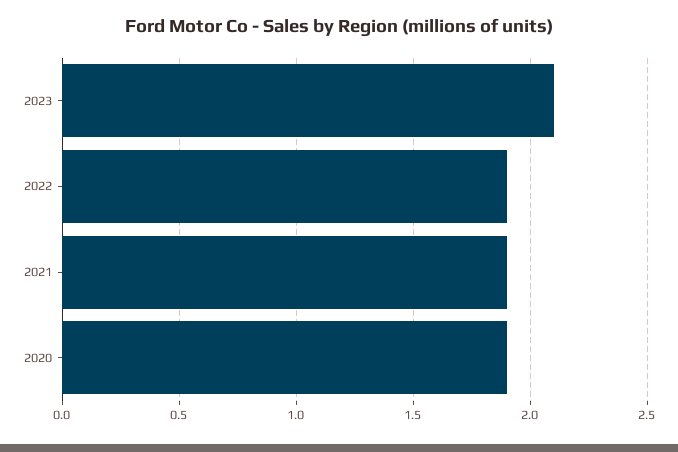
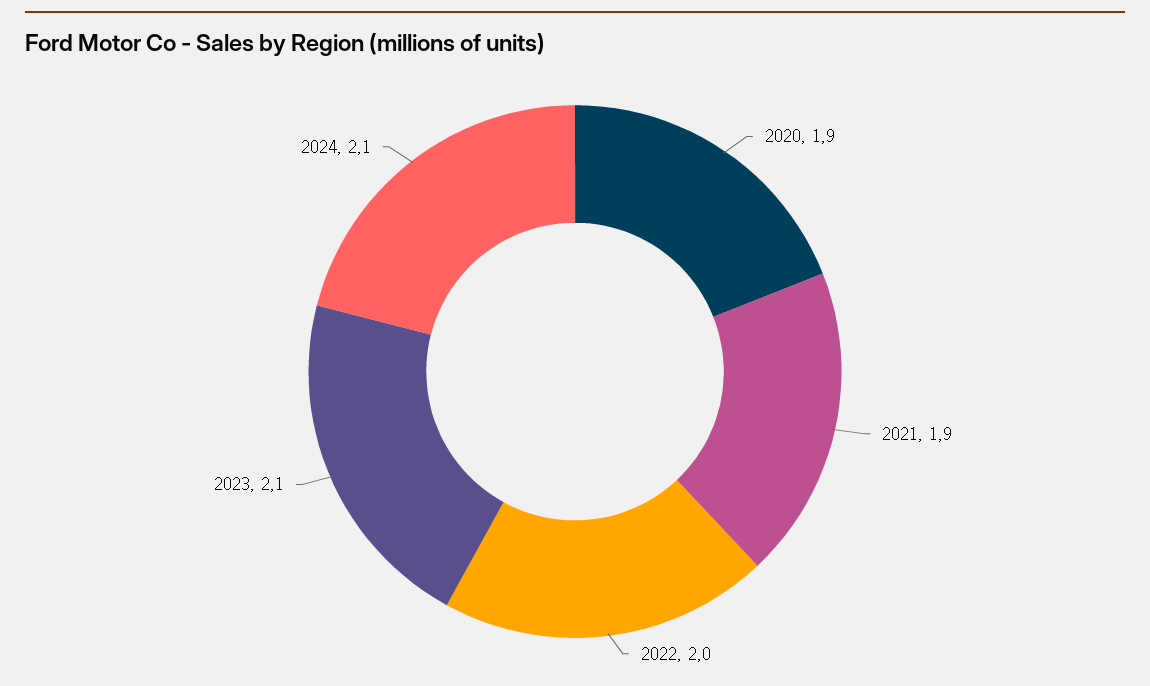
2022: 1.9 -> 2
2024: none -> 2.1

